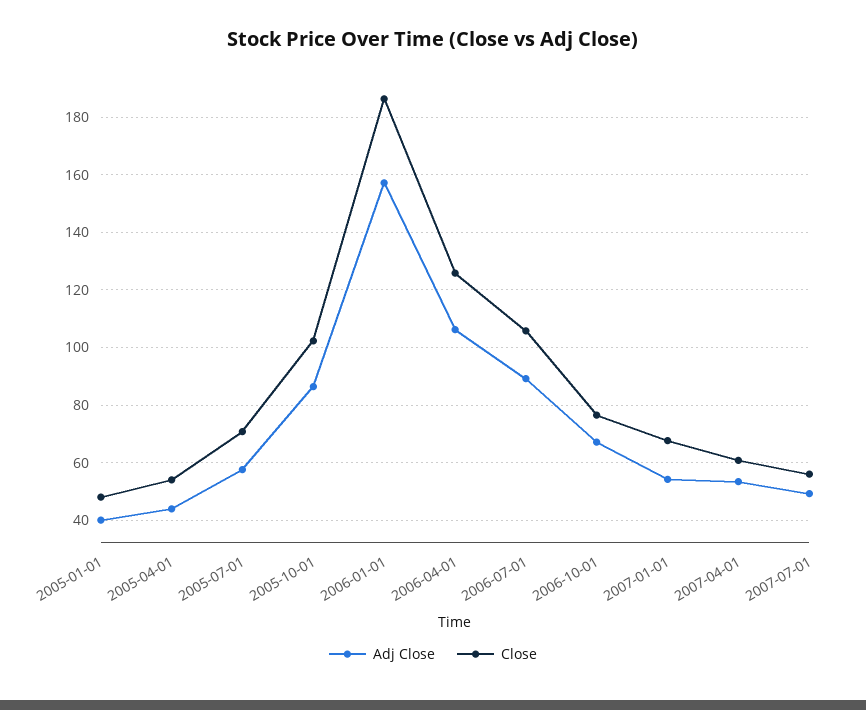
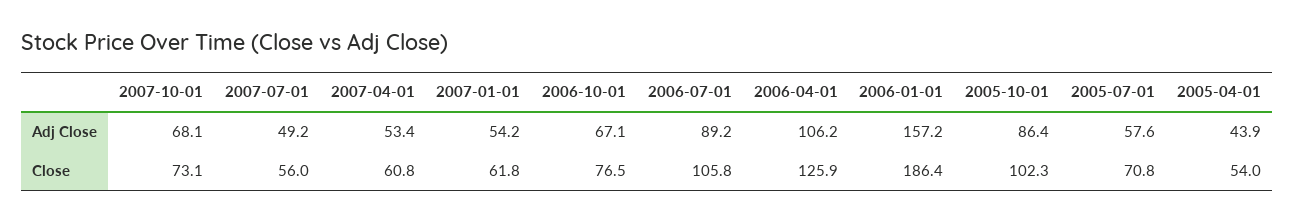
Adj Close, 2005-01-01: 40 -> none
Close, 2005-01-01: 47.5 -> none
Close, 2007-01-01: 67.5 -> 61.8
Adj Close, 2007-10-01: none -> 68.1
Close, 2007-10-01: none -> 73.1

